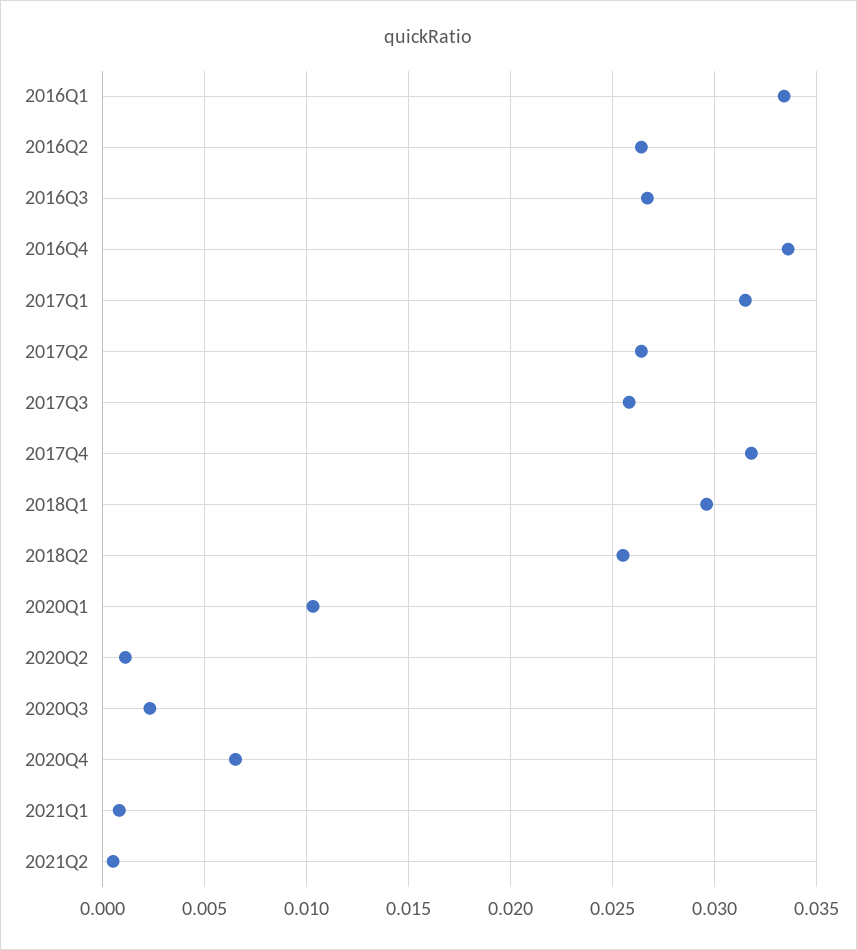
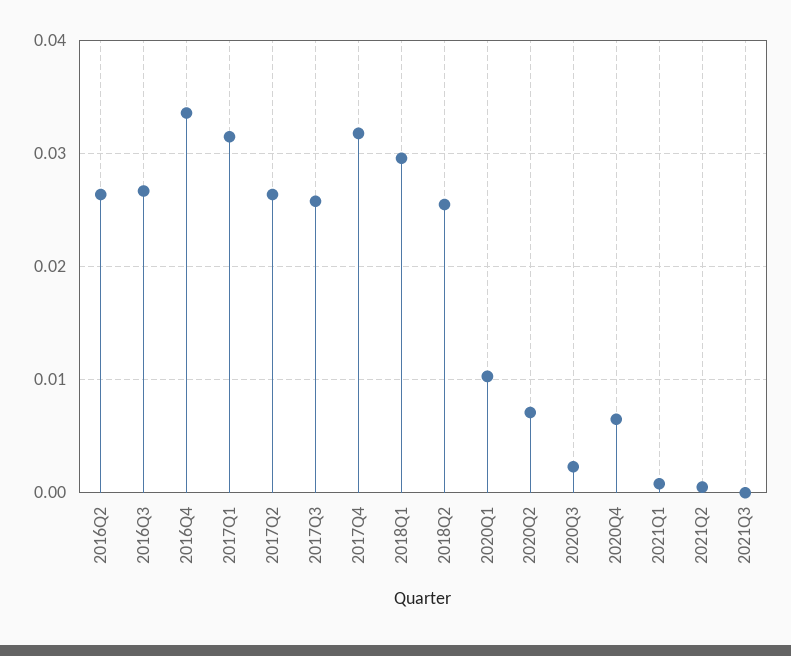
2016Q1: 0.0335 -> none
2020Q2: 0.001 -> 0.007
2021Q3: none -> 0

